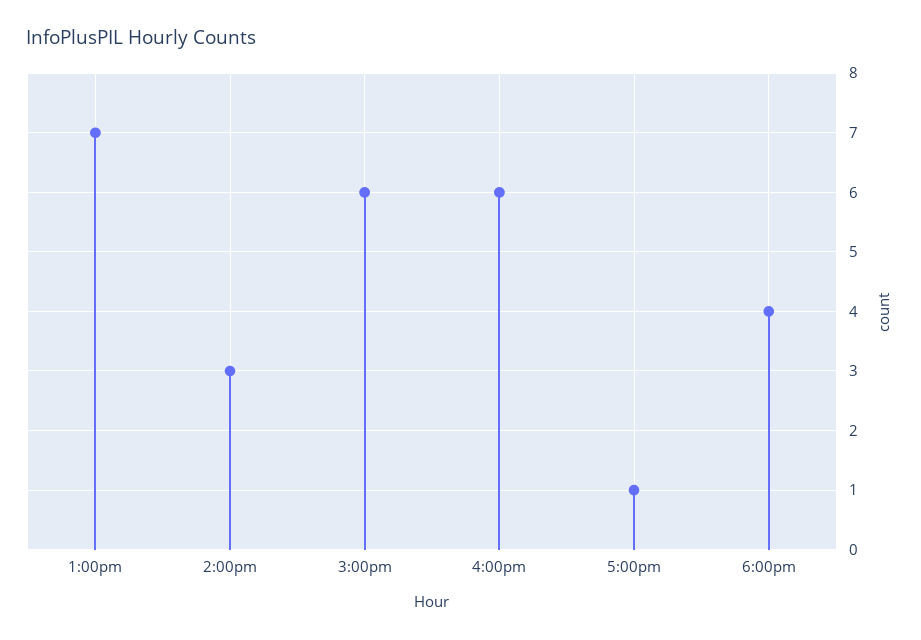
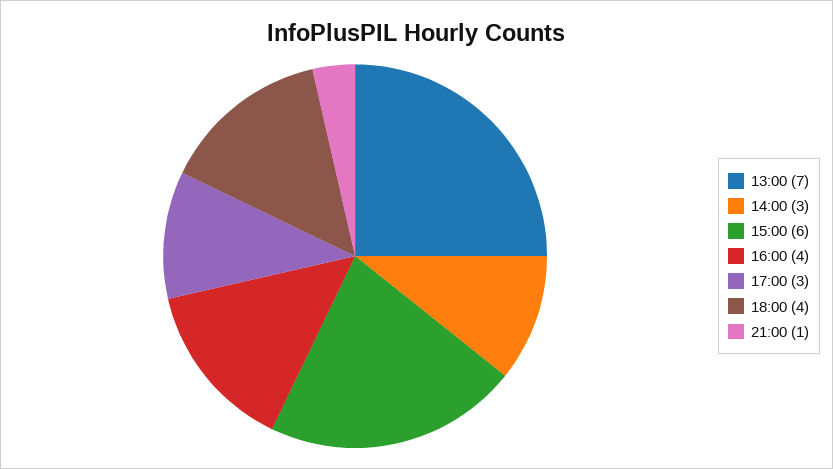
4:00pm: 6 -> 4
5:00pm: 1 -> 3
21:00: none -> 1

